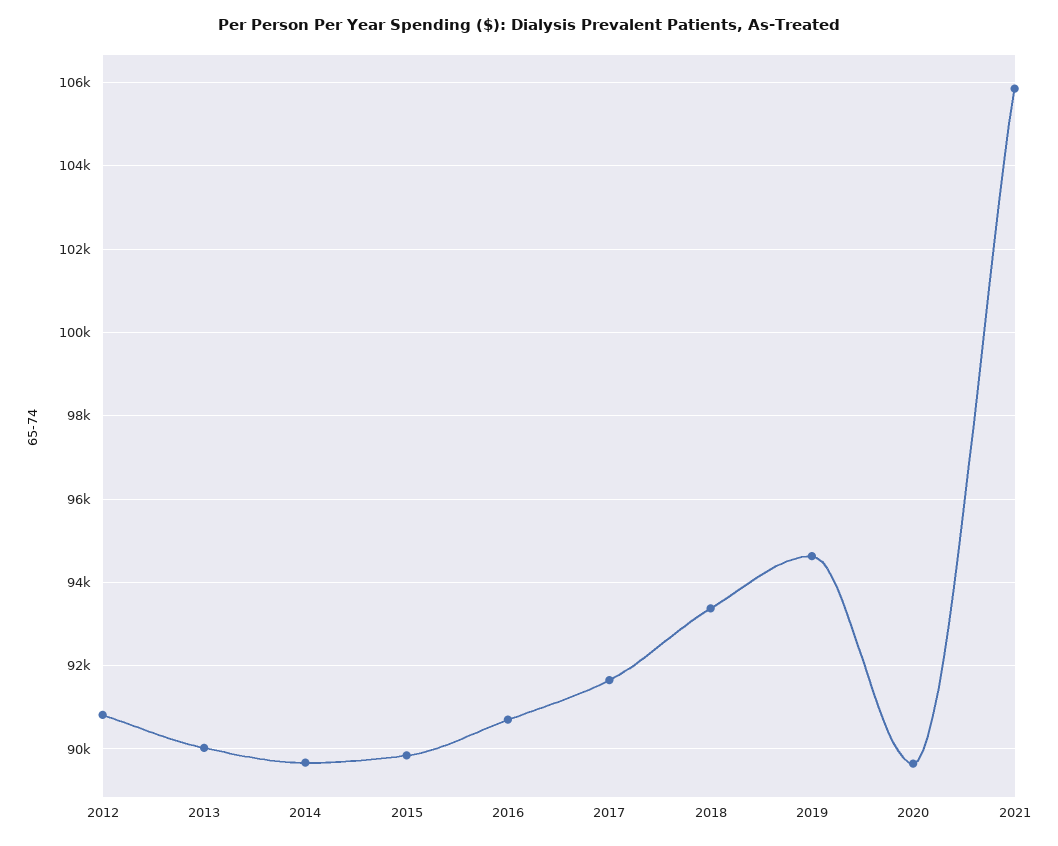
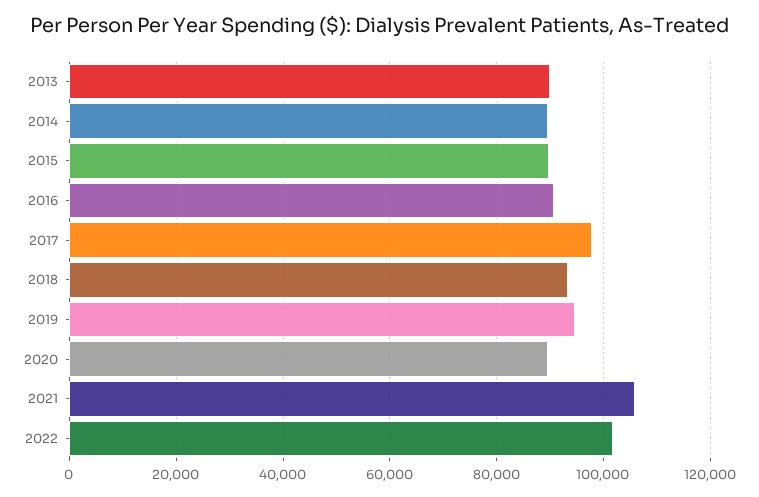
2012: 90800 -> none
2017: 91600 -> 98000
2022: none -> 102000

